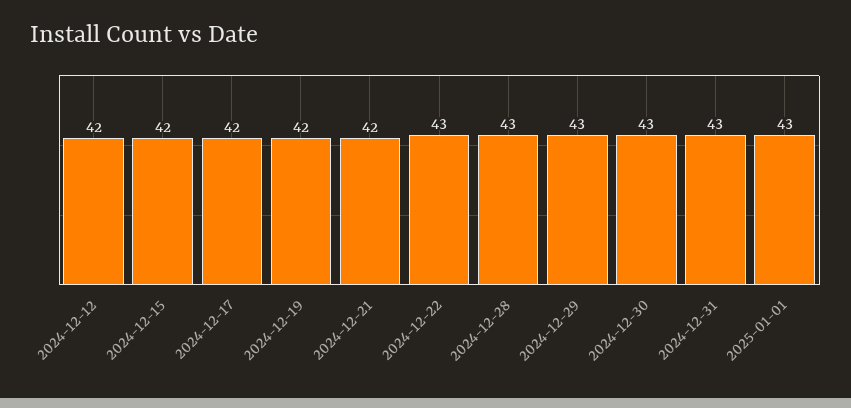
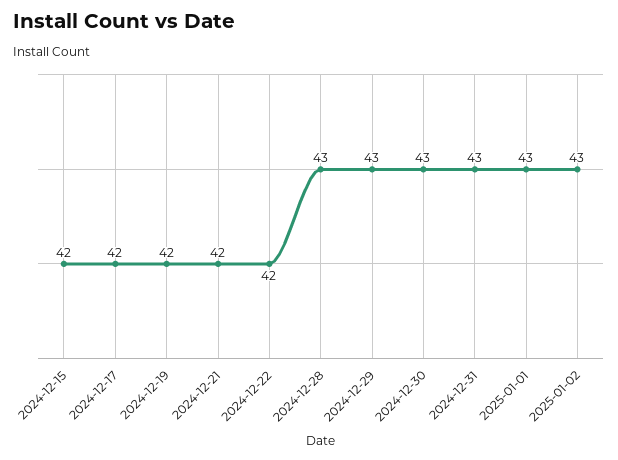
2024-12-12: 42 -> none
2024-12-22: 43 -> 42
2025-01-02: none -> 43

